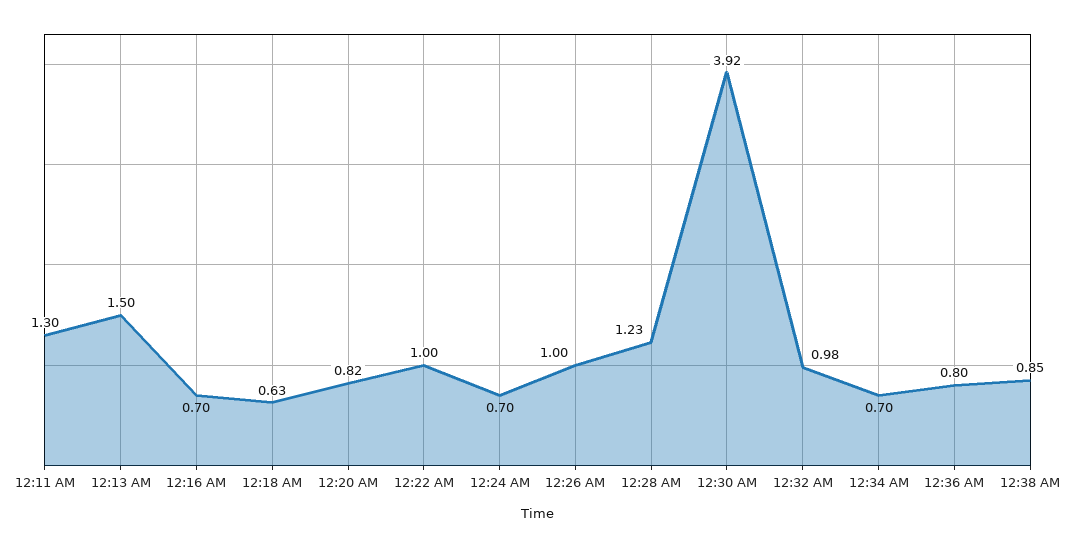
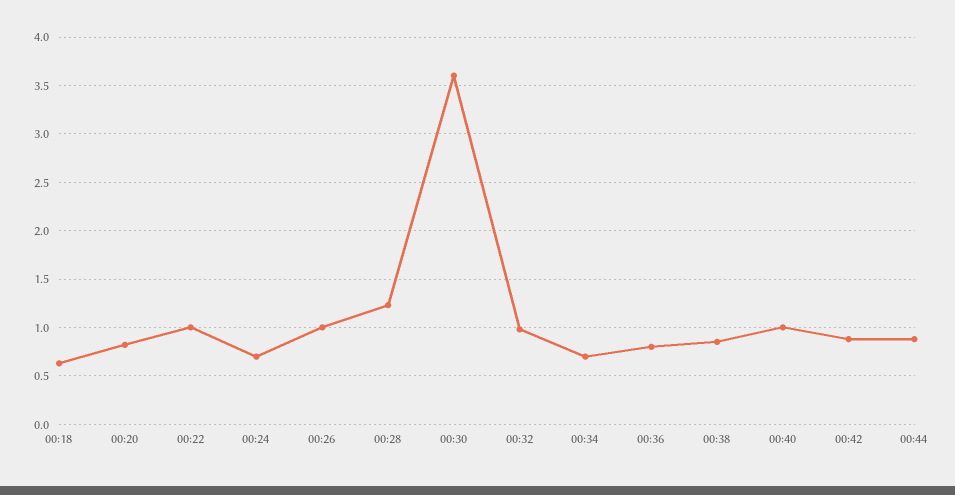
12:11 AM: 1.3 -> none
12:13 AM: 1.5 -> none
12:16 AM: 0.7 -> none
12:30 AM: 3.92 -> 3.6
00:40: none -> 1
00:42: none -> 0.9
00:44: none -> 0.9

